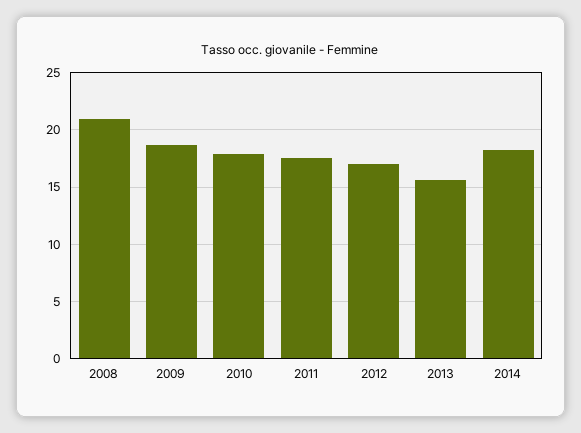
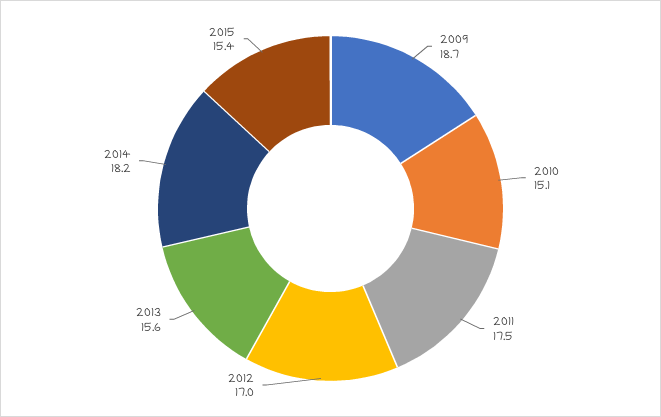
2008: 21 -> none
2010: 18 -> 15.1
2015: none -> 15.4

